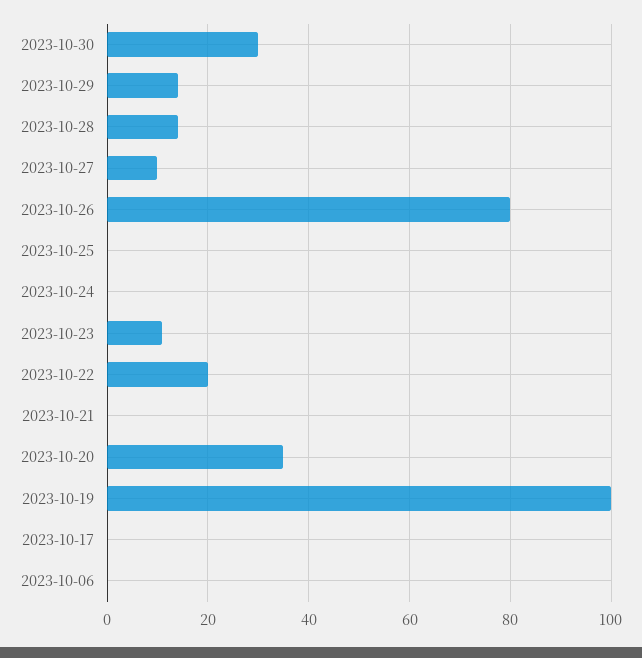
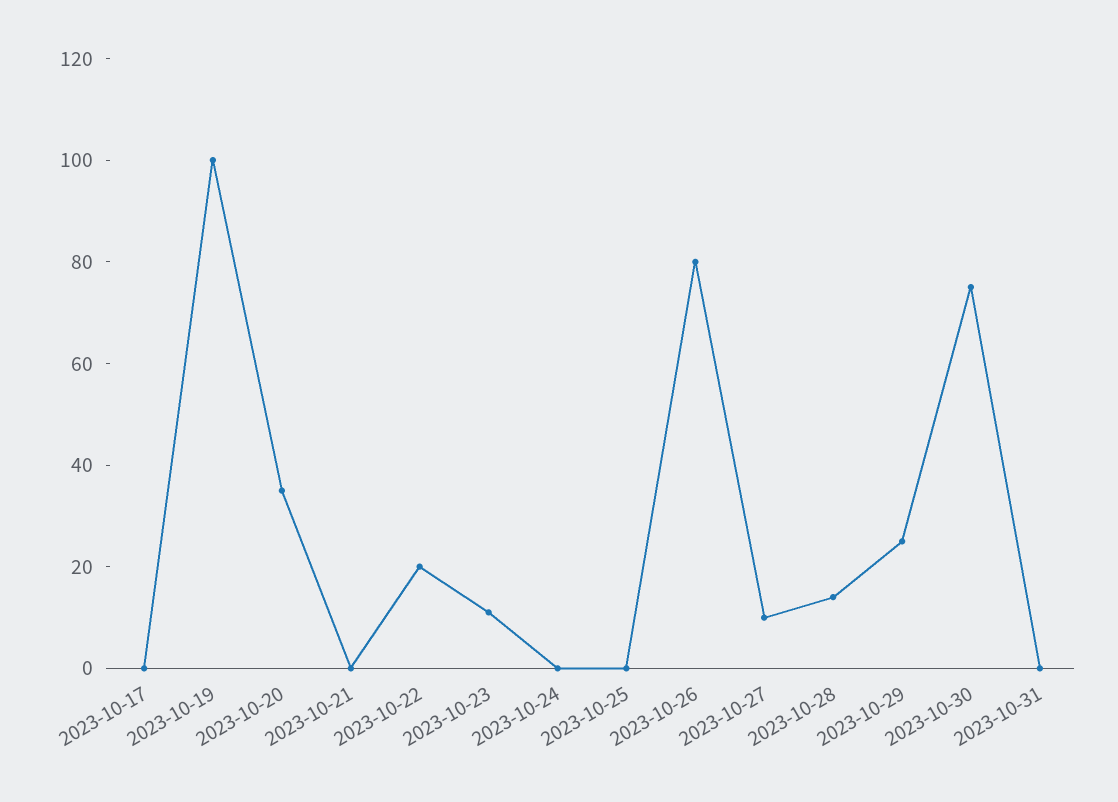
2023-10-30: 30 -> 75
2023-10-29: 15 -> 25
2023-10-06: 0 -> none
2023-10-31: none -> 0

